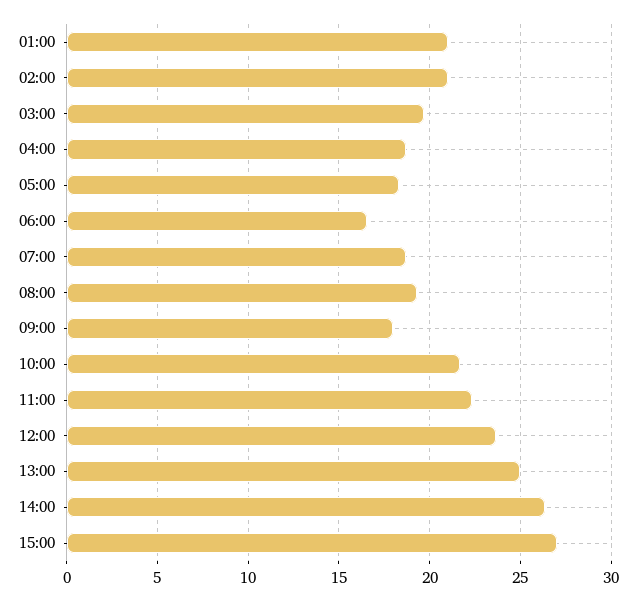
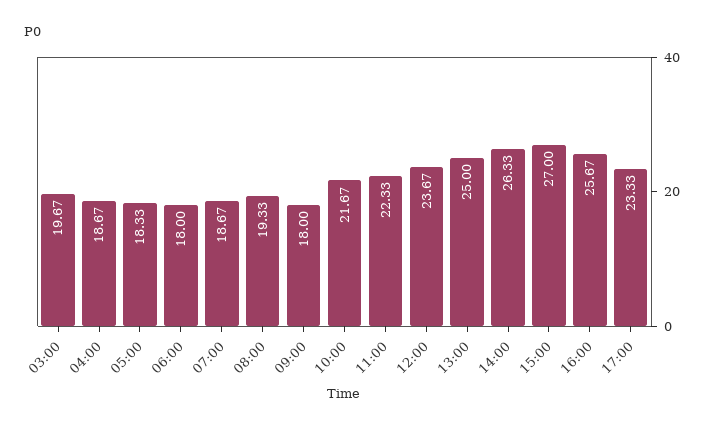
01:00: 21 -> none
02:00: 21 -> none
06:00: 16.5 -> 18
16:00: none -> 25.67
17:00: none -> 23.33

